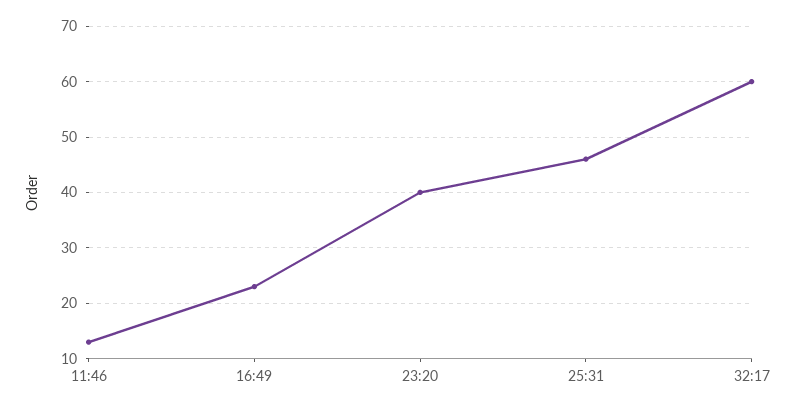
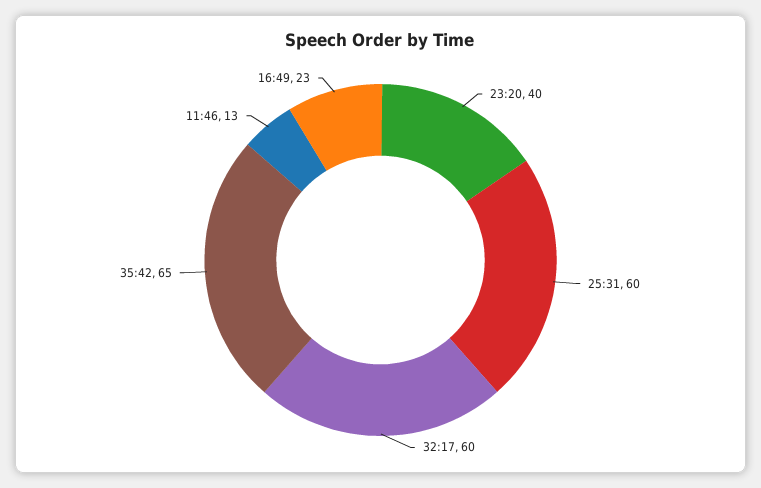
25:31: 45 -> 60
35:42: none -> 65

